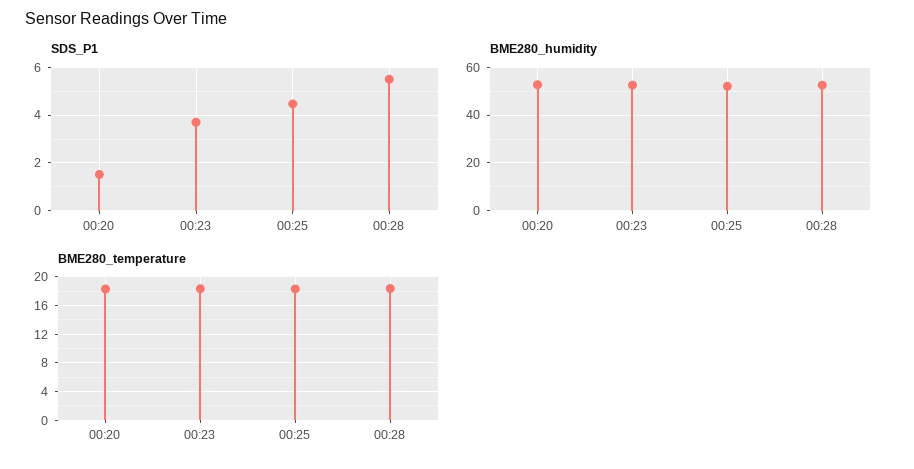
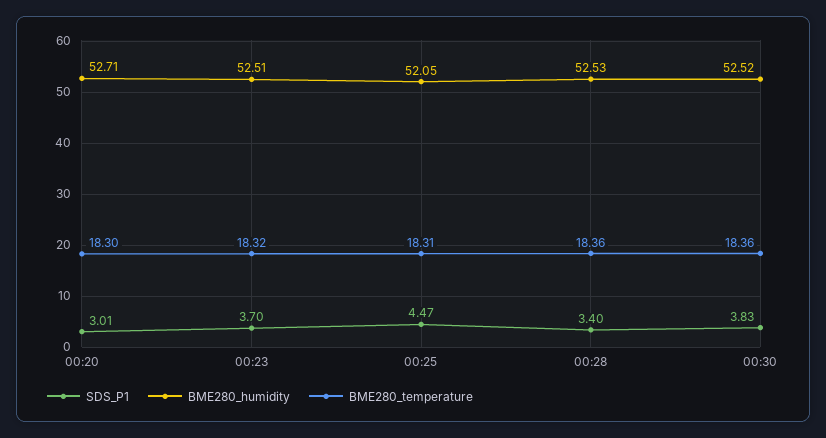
SDS_P1, 00:20: 1.5 -> 3.01
SDS_P1, 00:28: 5.5 -> 3.4
SDS_P1, 00:30: none -> 3.83
BME280_humidity, 00:30: none -> 52.52
BME280_temperature, 00:30: none -> 18.36

